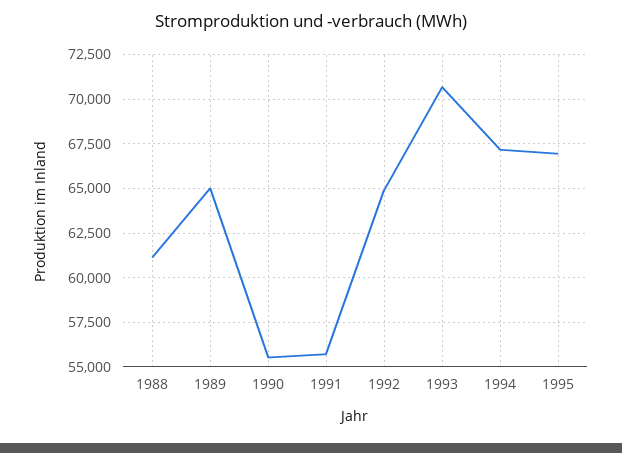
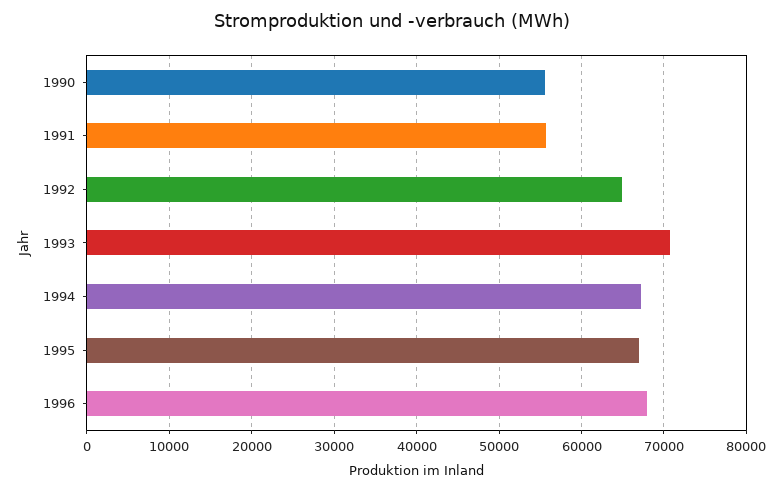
1988: 61000 -> none
1989: 65000 -> none
1996: none -> 68000

